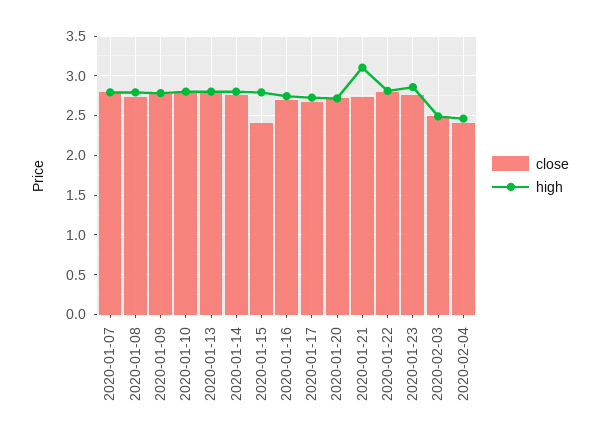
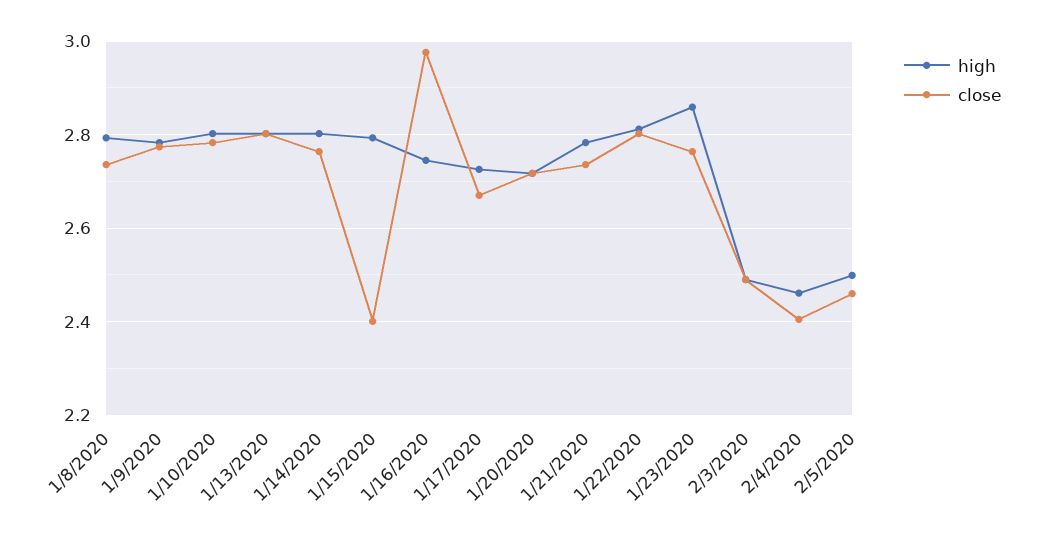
close, 2020-01-07: 2.8 -> none
high, 2020-01-07: 2.8 -> none
close, 2020-01-16: 2.7 -> 2.98
high, 2020-01-21: 3.1 -> 2.78
high, 2/5/2020: none -> 2.5
close, 2/5/2020: none -> 2.46

